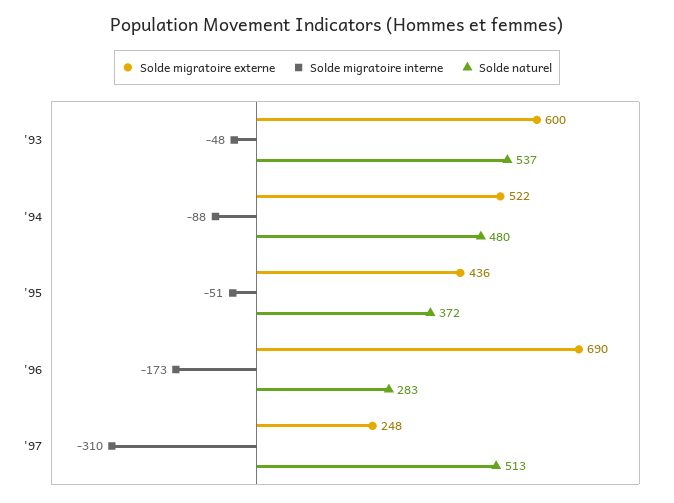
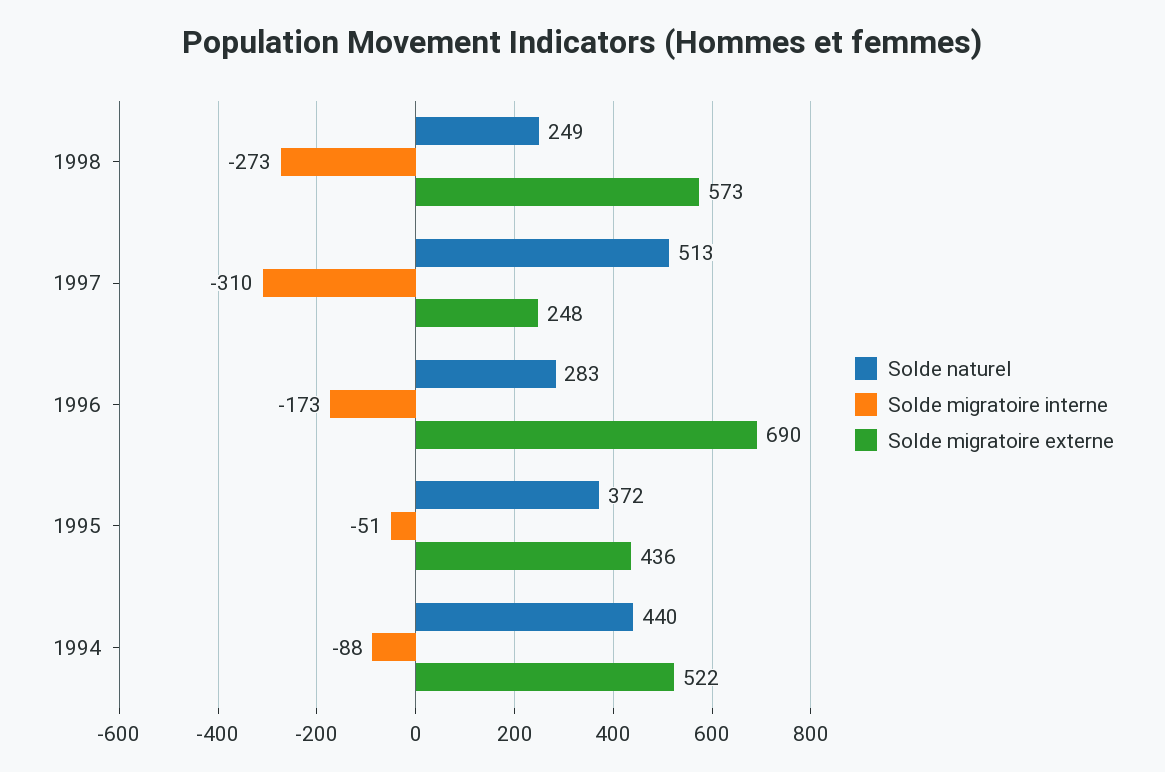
Solde migratoire externe, '93: 600 -> none
Solde migratoire interne, '93: -48 -> none
Solde naturel, '93: 537 -> none
Solde naturel, '94: 480 -> 440
Solde naturel, 1998: none -> 249
Solde migratoire interne, 1998: none -> -273
Solde migratoire externe, 1998: none -> 573

